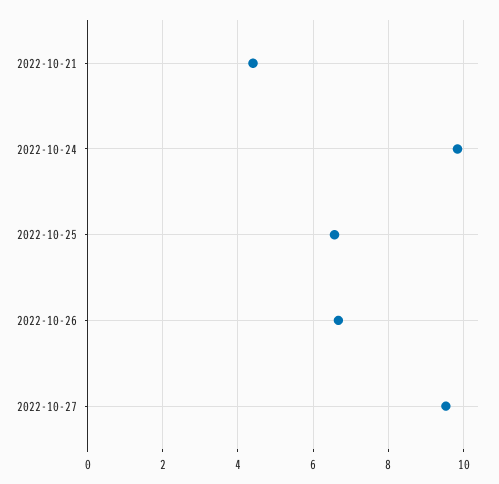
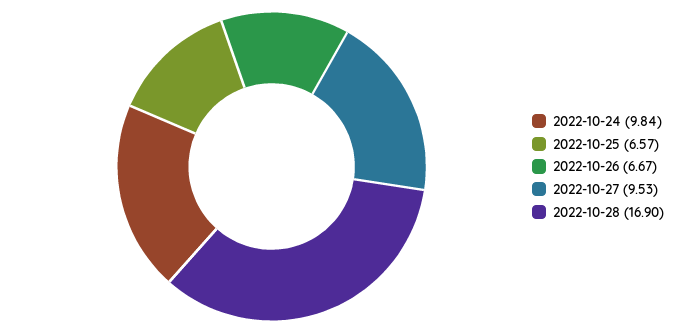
2022-10-21: 4.4 -> none
2022-10-28: none -> 16.9

